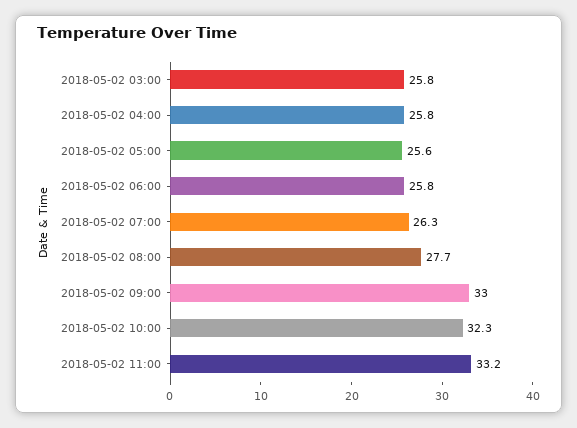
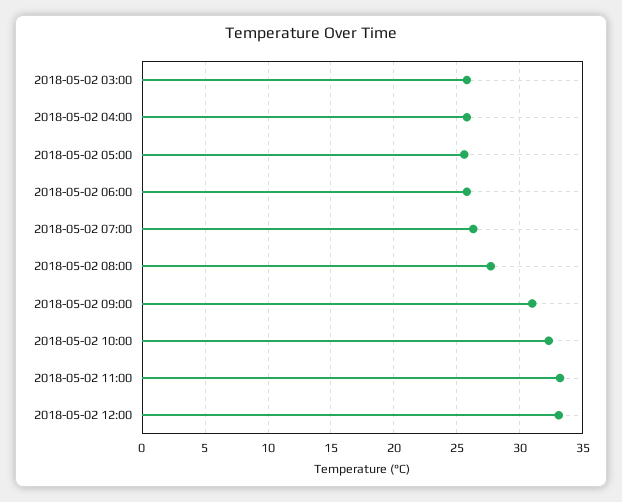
2018-05-02 09:00: 33 -> 31
2018-05-02 12:00: none -> 33

